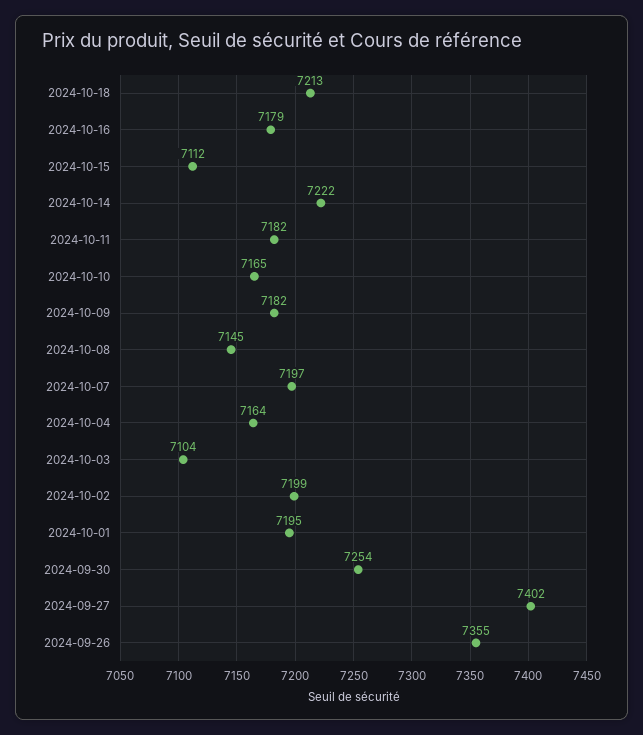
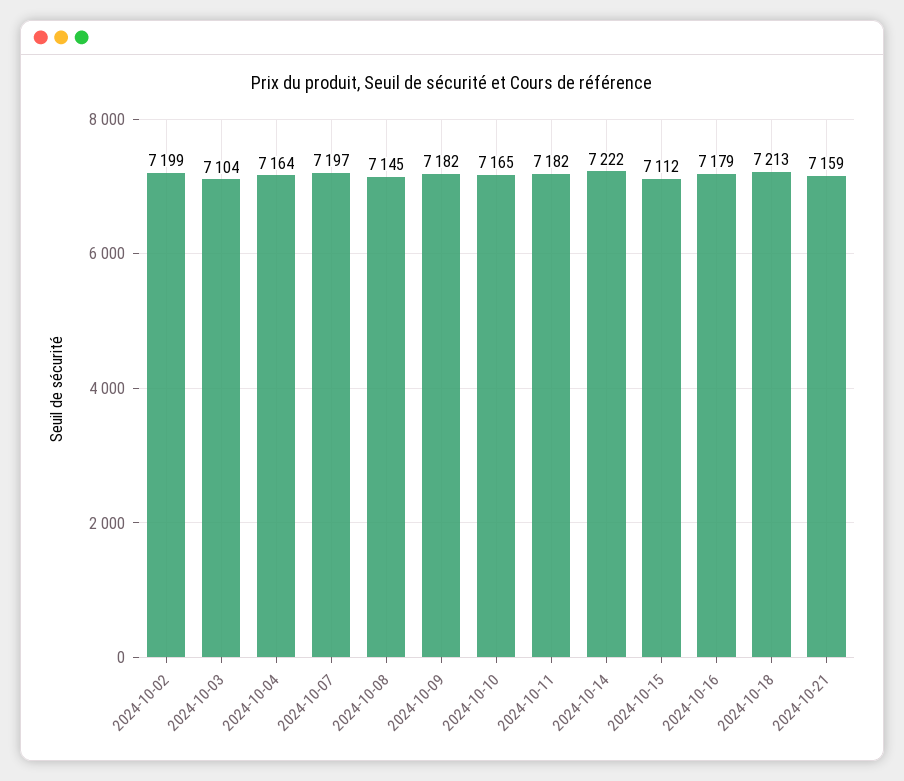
2024-10-01: 7195 -> none
2024-09-30: 7254 -> none
2024-09-27: 7402 -> none
2024-09-26: 7355 -> none
2024-10-21: none -> 7159

